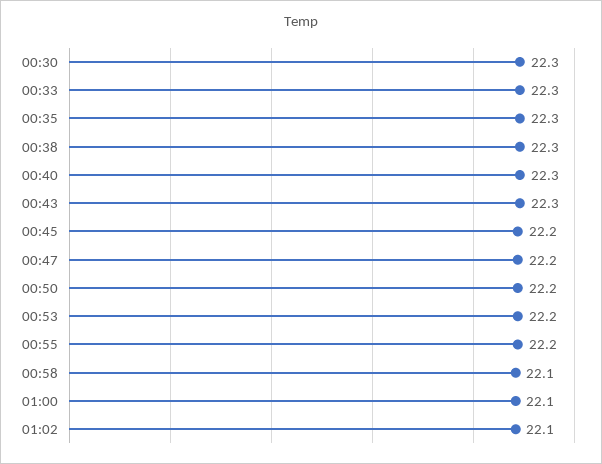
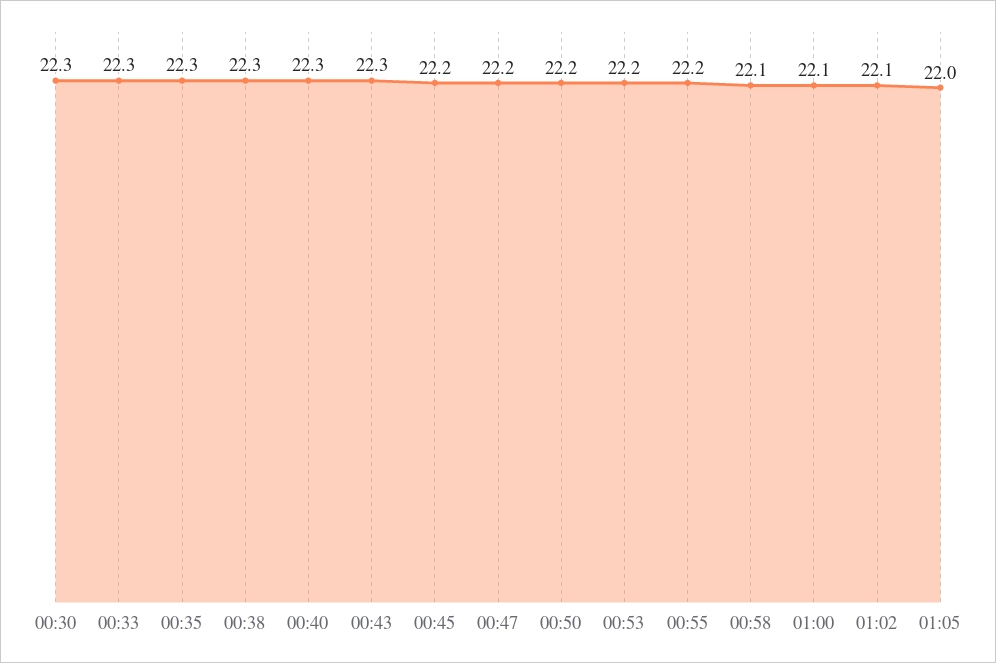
01:05: none -> 22

